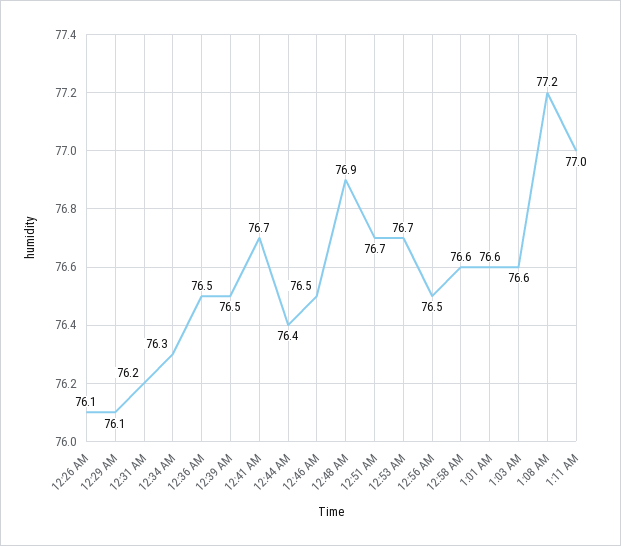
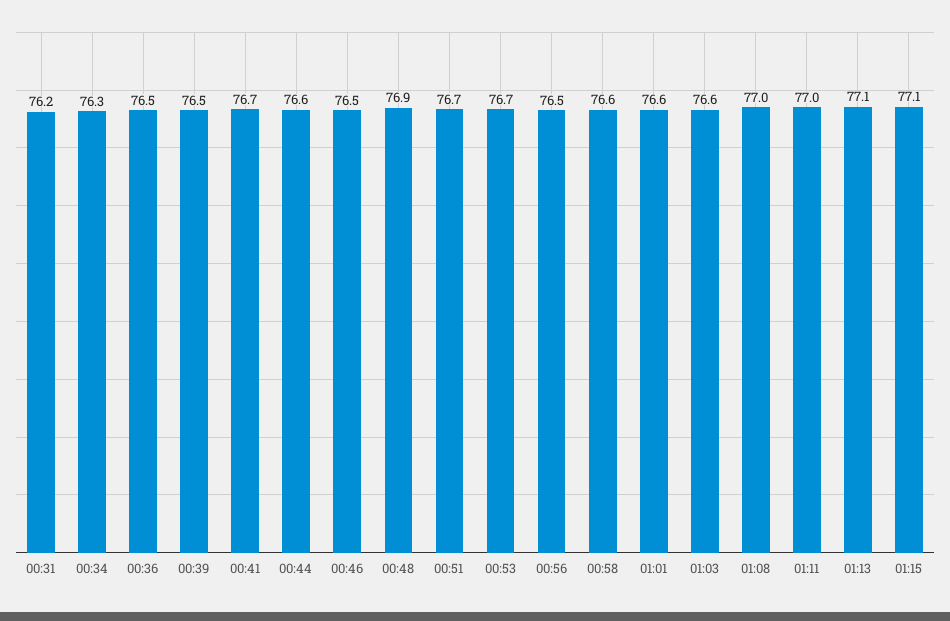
12:26 AM: 76.1 -> none
12:29 AM: 76.1 -> none
12:44 AM: 76.4 -> 76.6
1:08 AM: 77.2 -> 77
01:13: none -> 77.1
01:15: none -> 77.1

